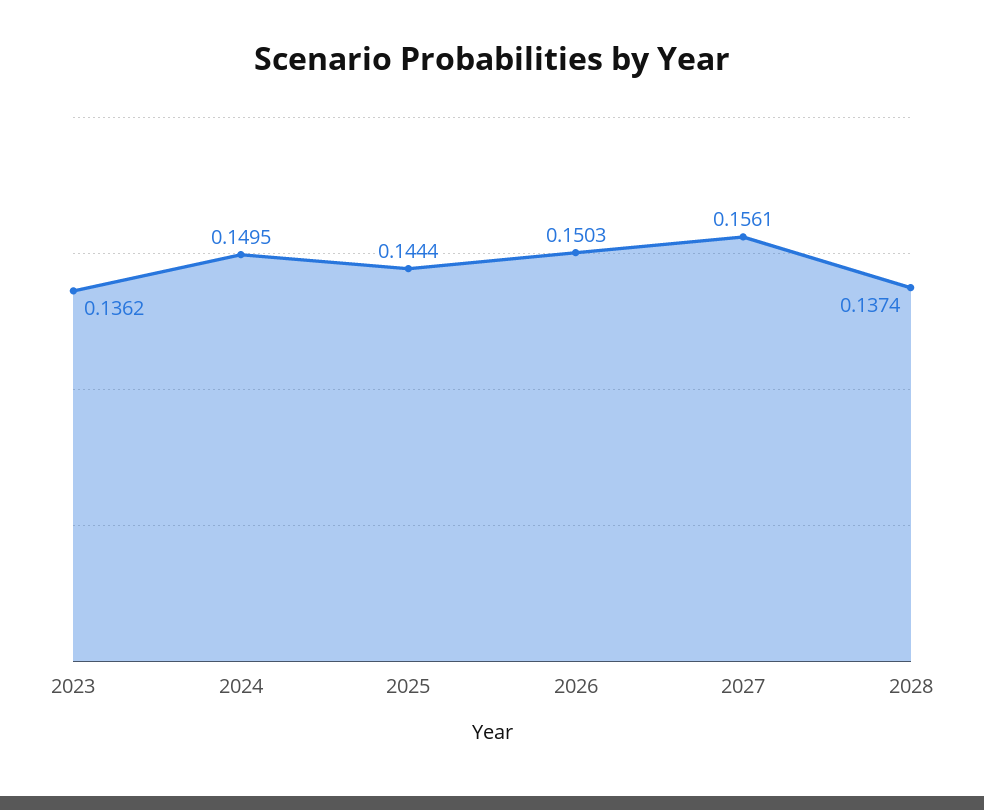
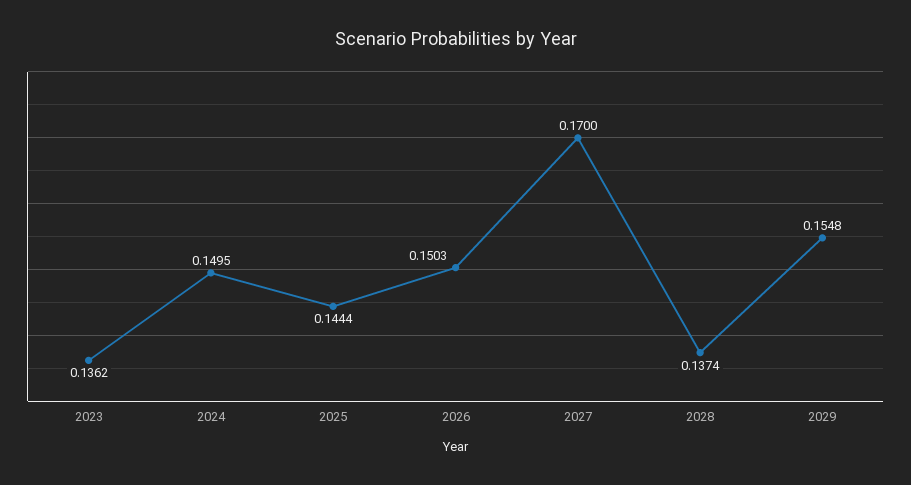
2027: 0.1561 -> 0.17
2029: none -> 0.1548

